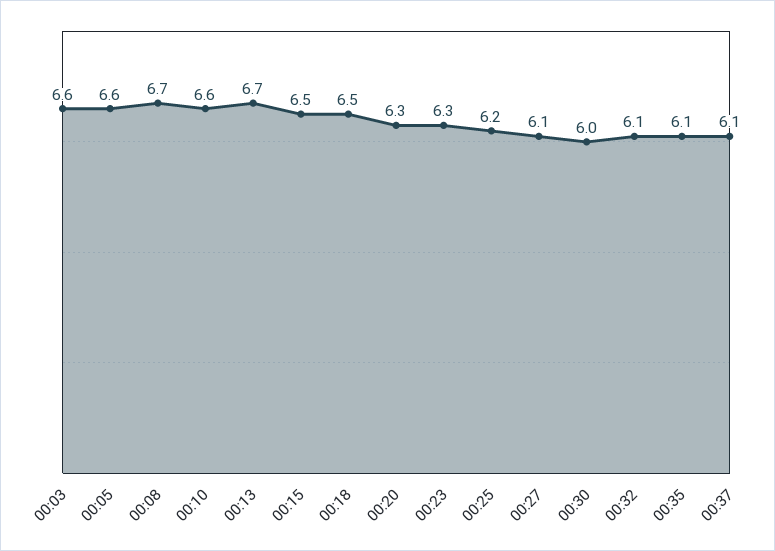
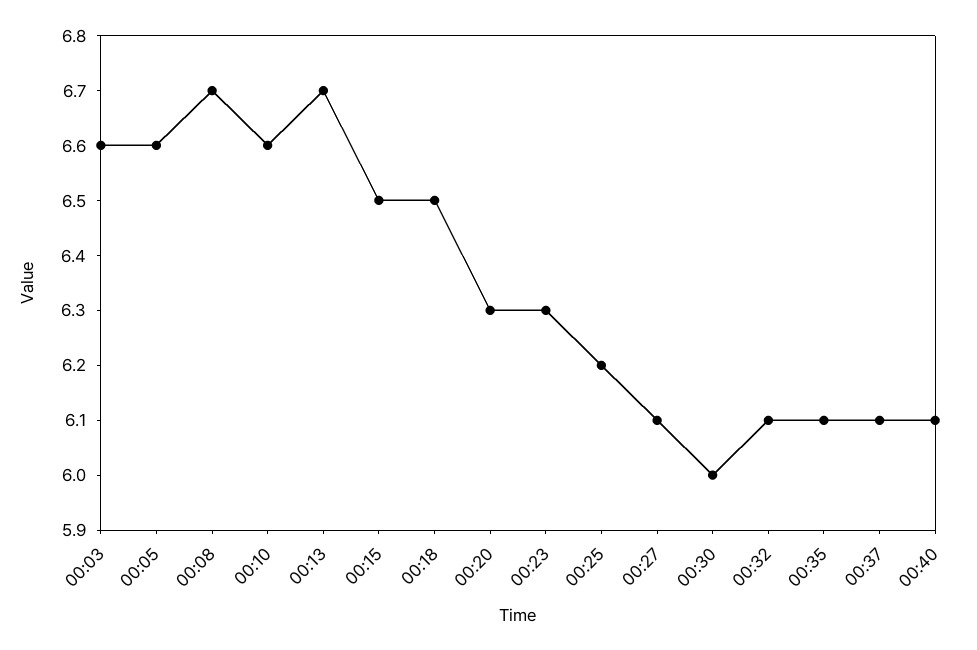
00:40: none -> 6.1

